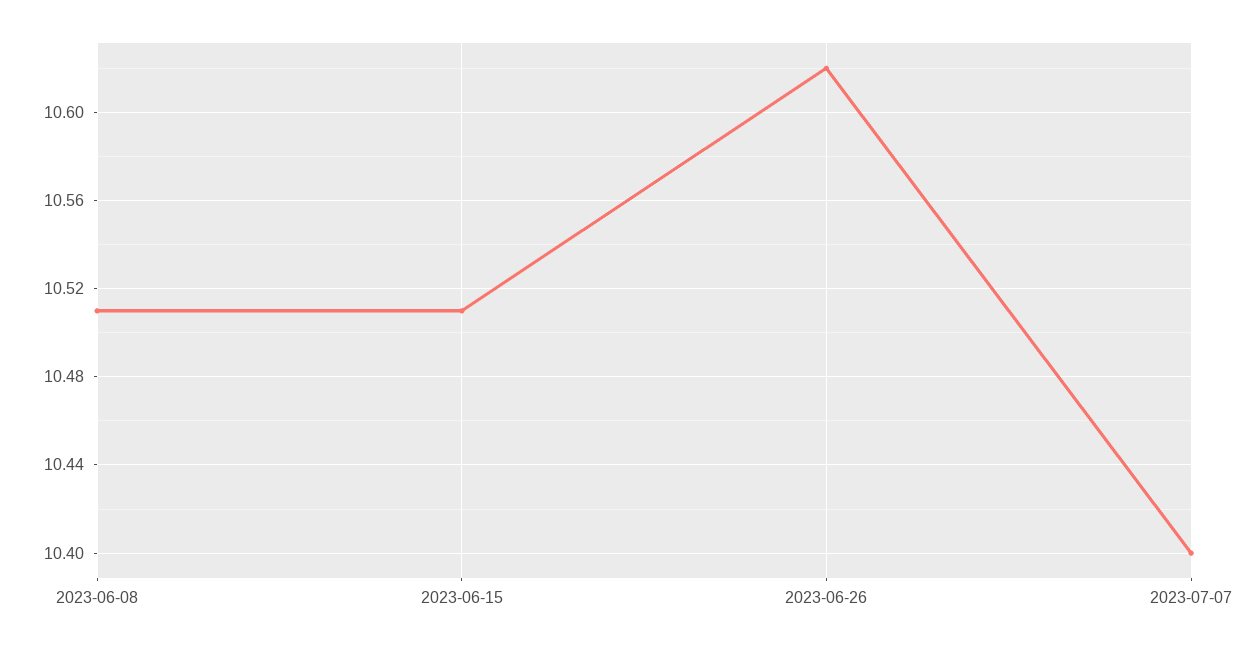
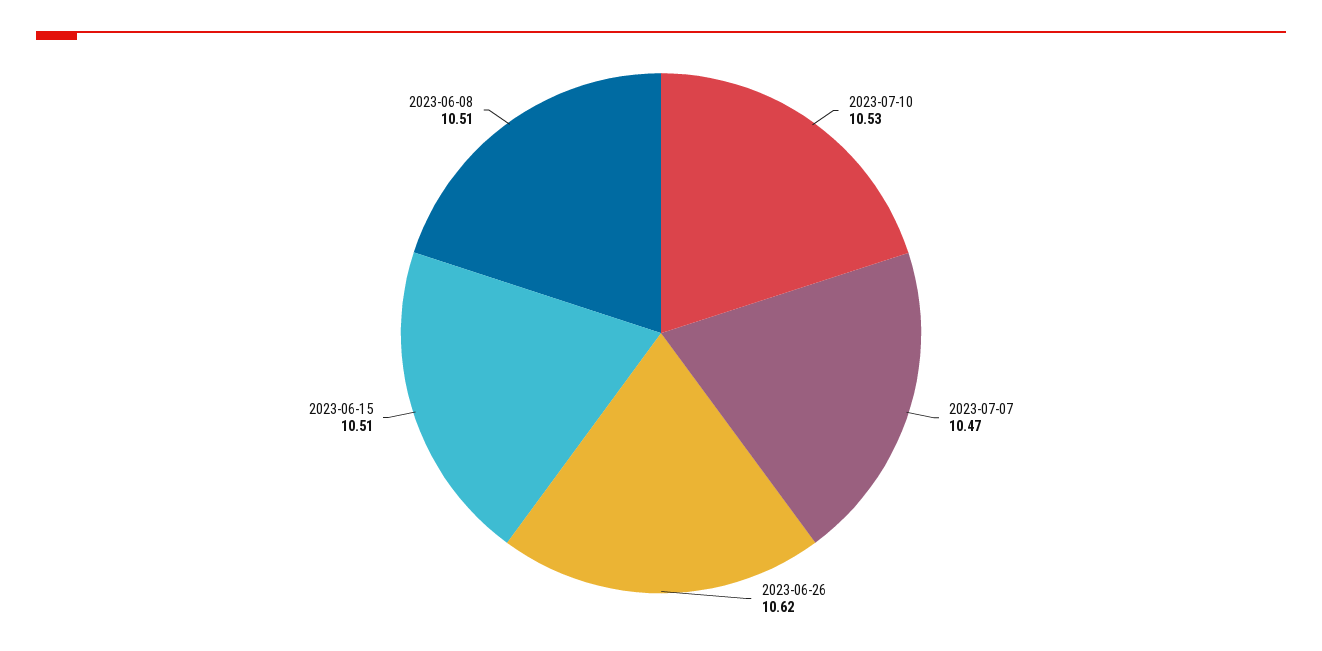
2023-07-07: 10.4 -> 10.47
2023-07-10: none -> 10.53

